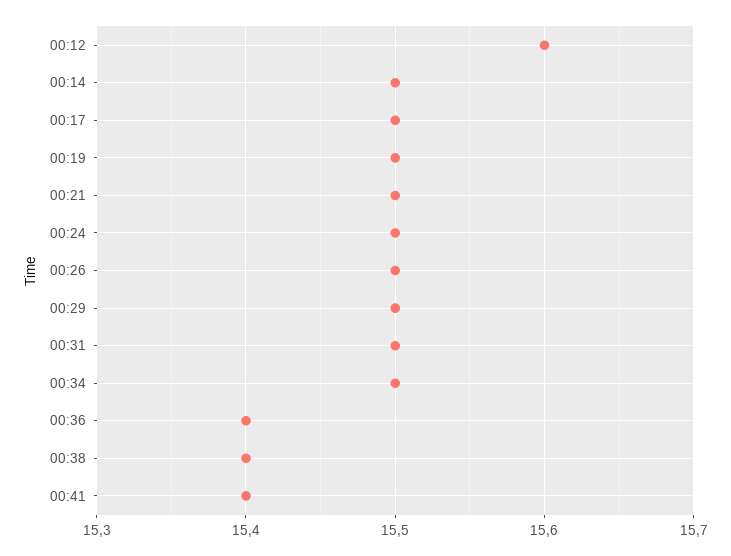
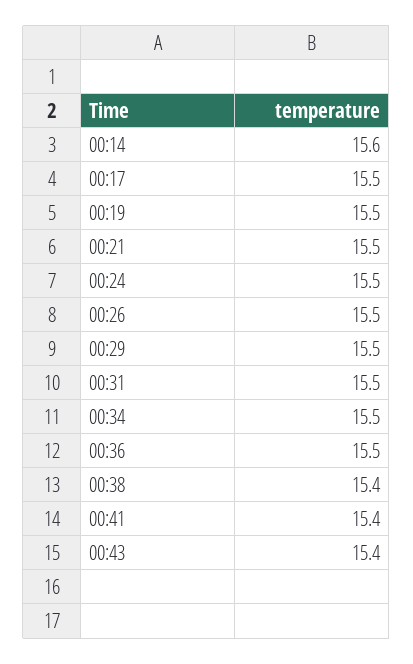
00:12: 15.6 -> none
00:14: 15.5 -> 15.6
00:36: 15.4 -> 15.5
00:43: none -> 15.4

